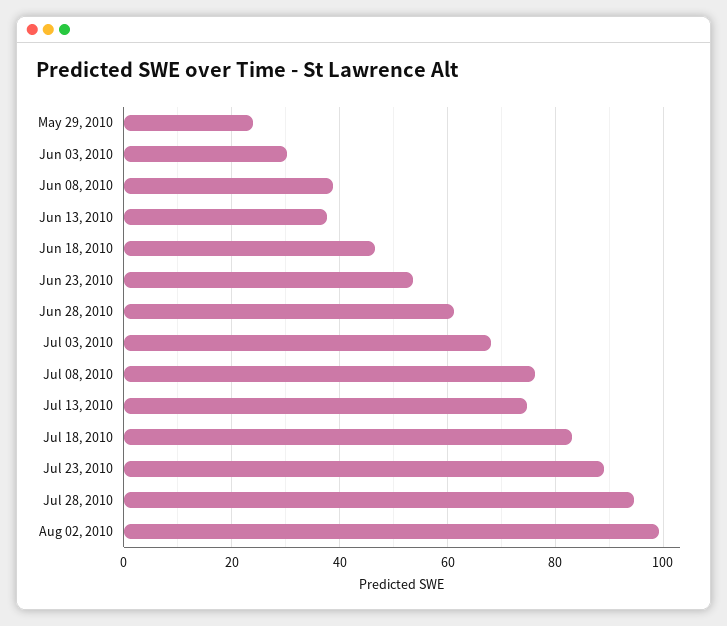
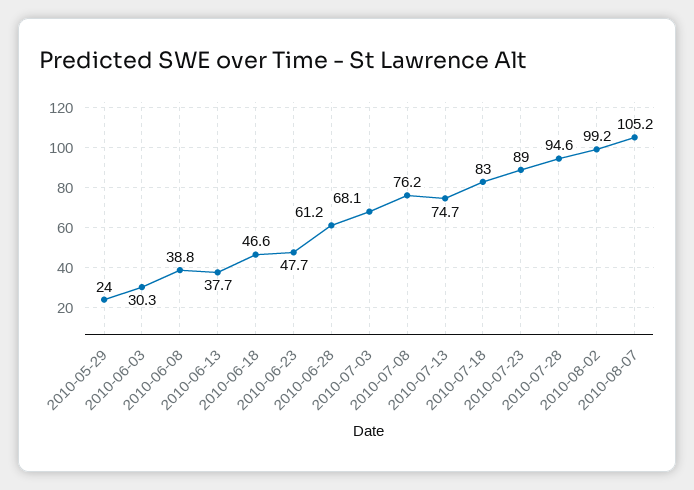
Jun 23, 2010: 54 -> 47.7
2010-08-07: none -> 105.2

